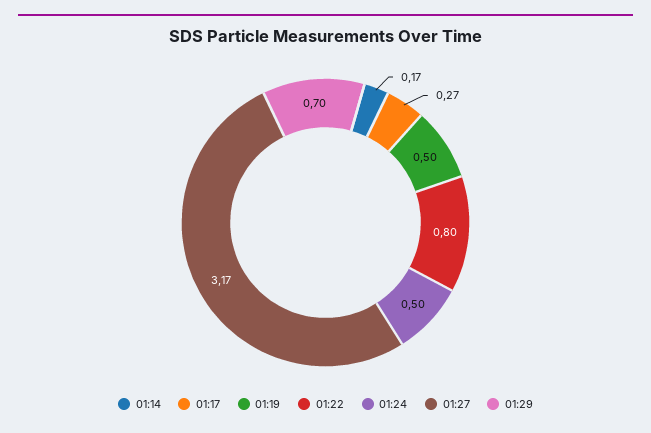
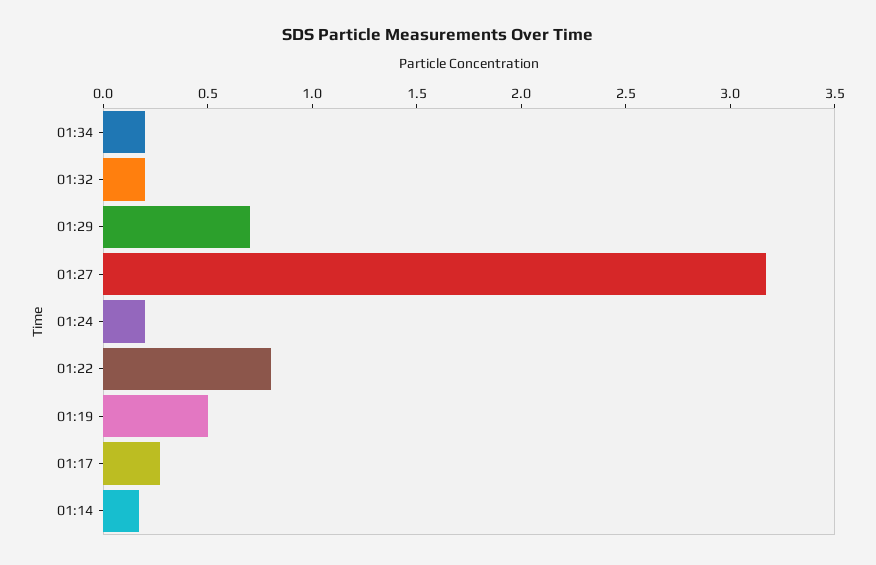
01:24: 0.5 -> 0.2
01:34: none -> 0.2
01:32: none -> 0.2

